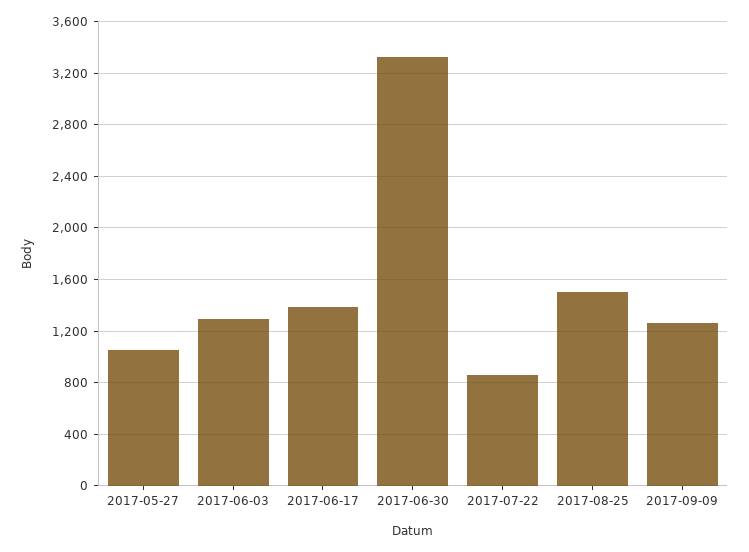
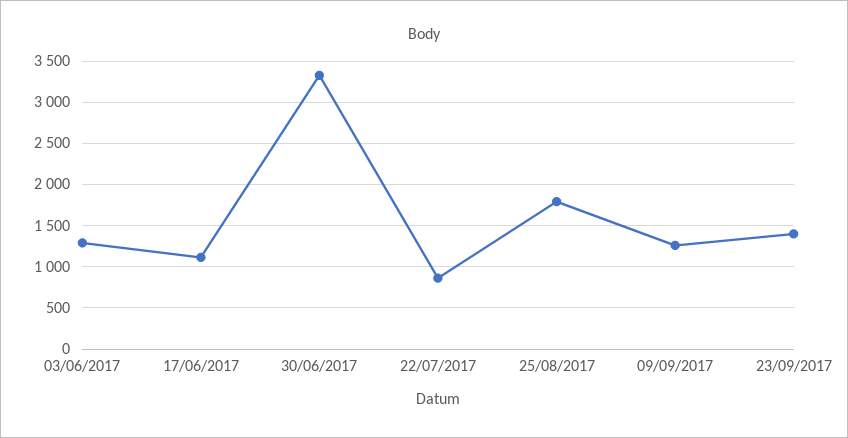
2017-05-27: 1050 -> none
2017-06-17: 1400 -> 1100
2017-08-25: 1500 -> 1800
23/09/2017: none -> 1400

